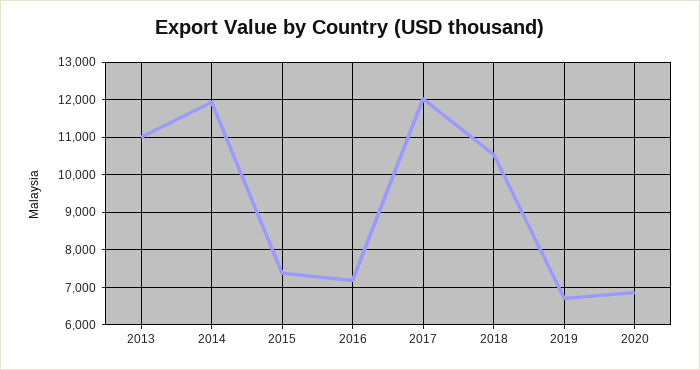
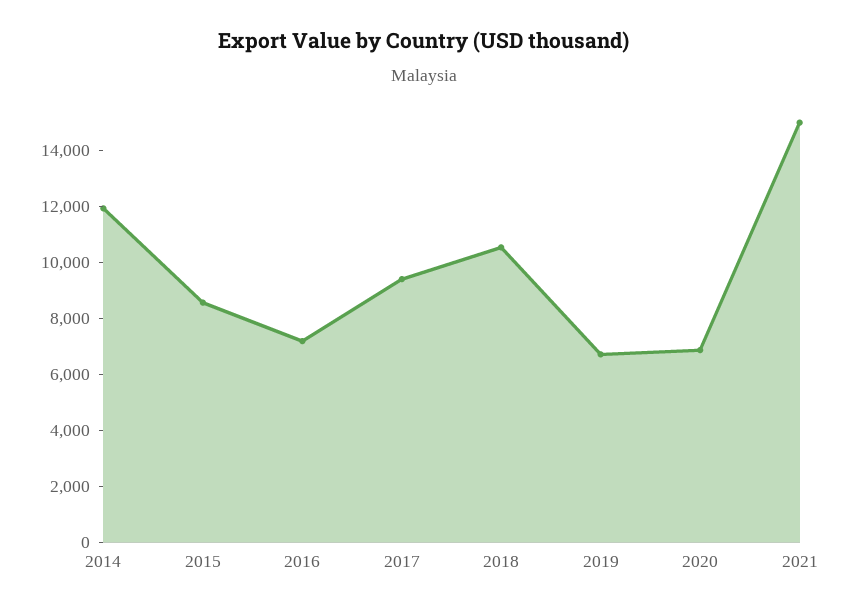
2013: 11000 -> none
2015: 7400 -> 8500
2017: 12000 -> 9500
2021: none -> 15000

